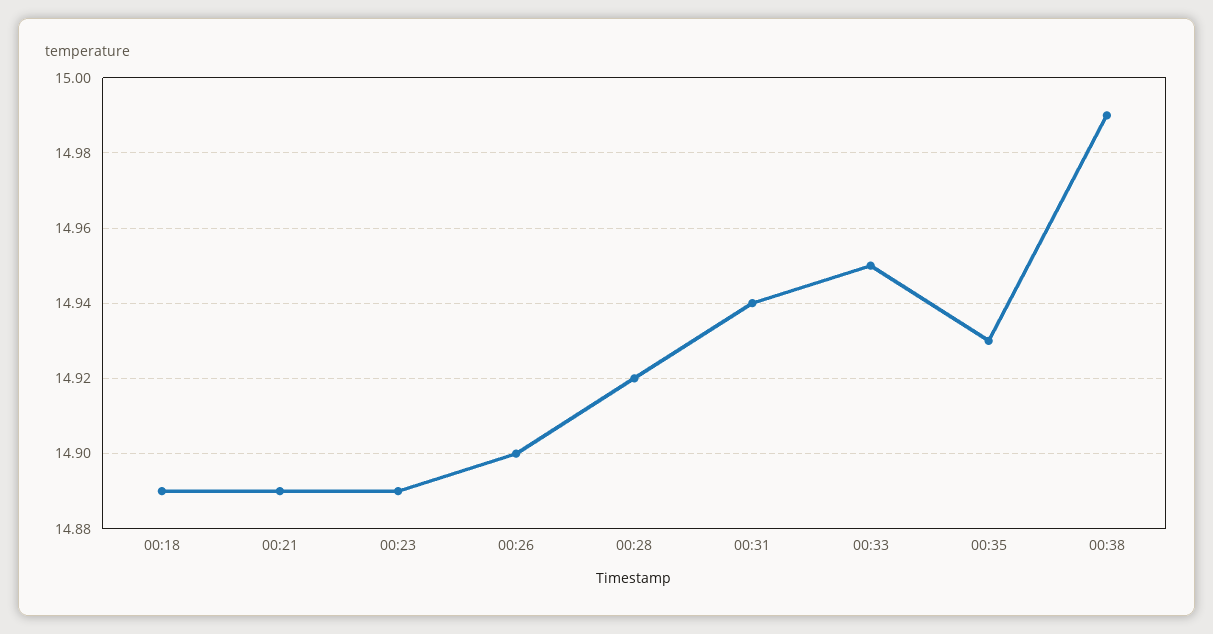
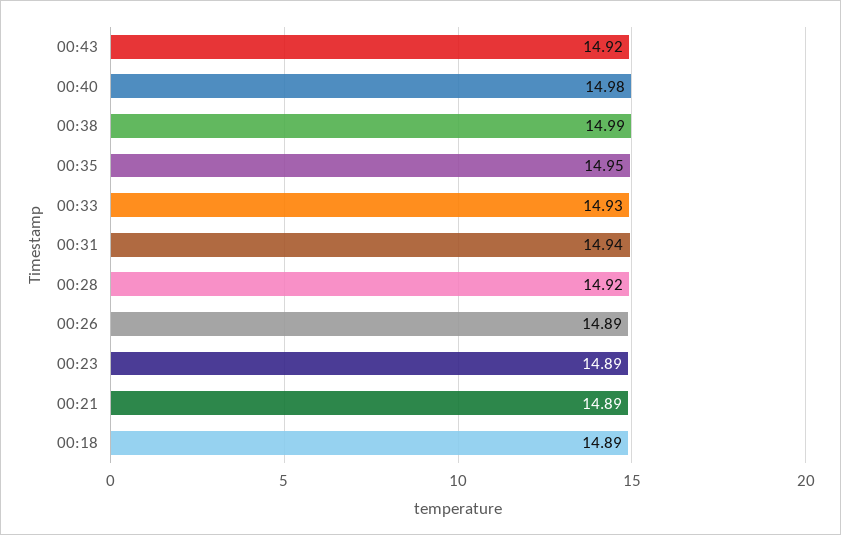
00:26: 14.9 -> 14.89
00:33: 14.95 -> 14.93
00:35: 14.93 -> 14.95
00:43: none -> 14.92
00:40: none -> 14.98

